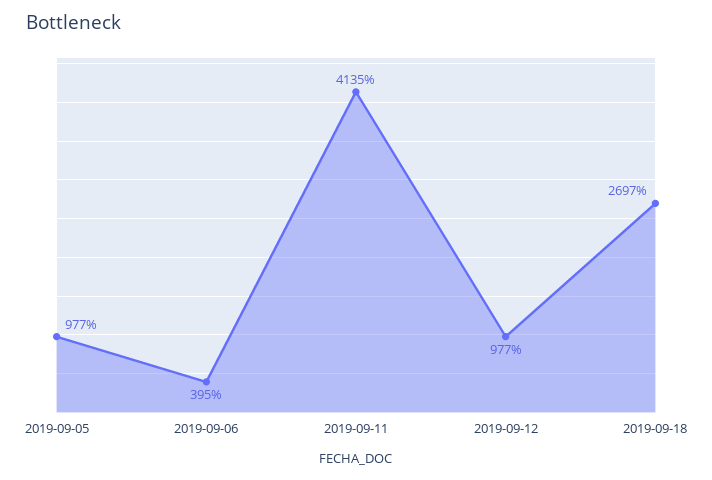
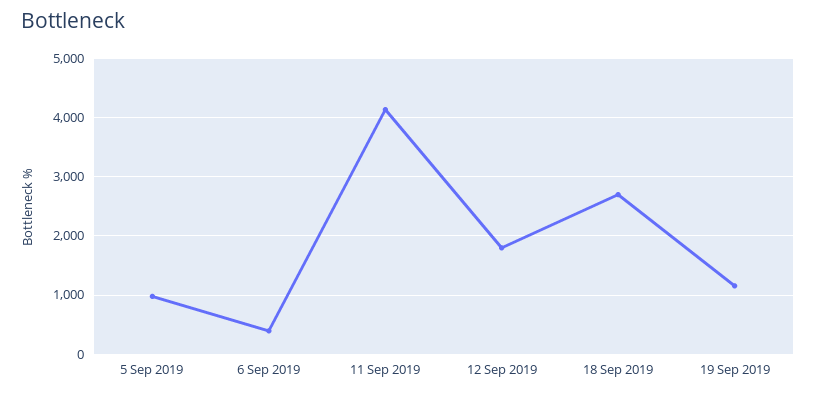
2019-09-12: 977 -> 1800
19 Sep 2019: none -> 1200

